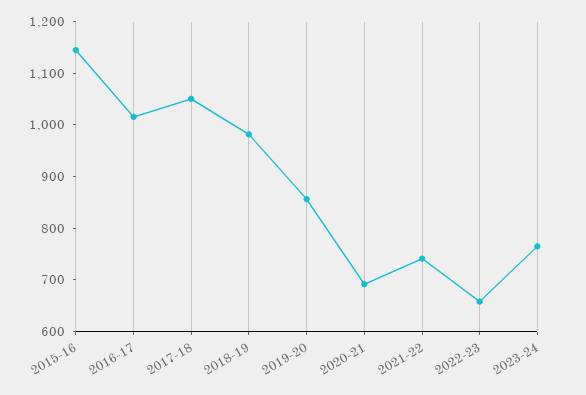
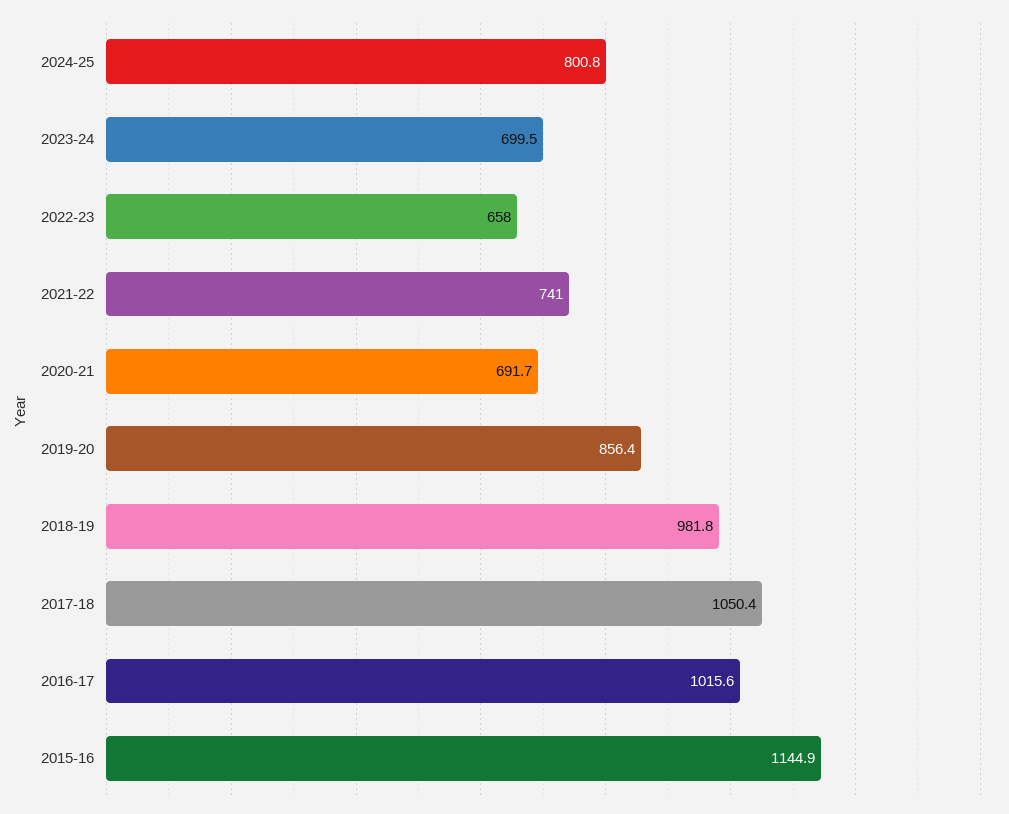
2023-24: 760 -> 699.5
2024-25: none -> 800.8

